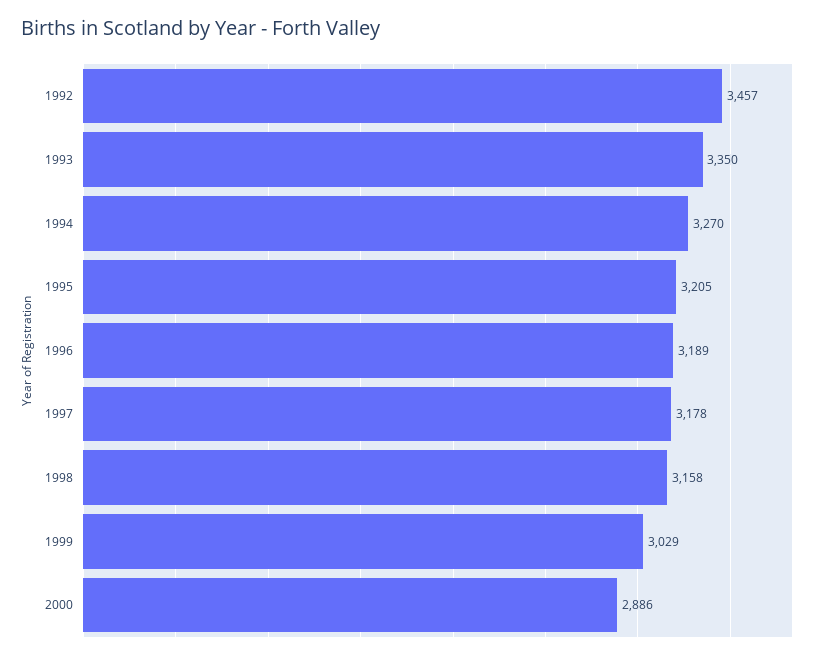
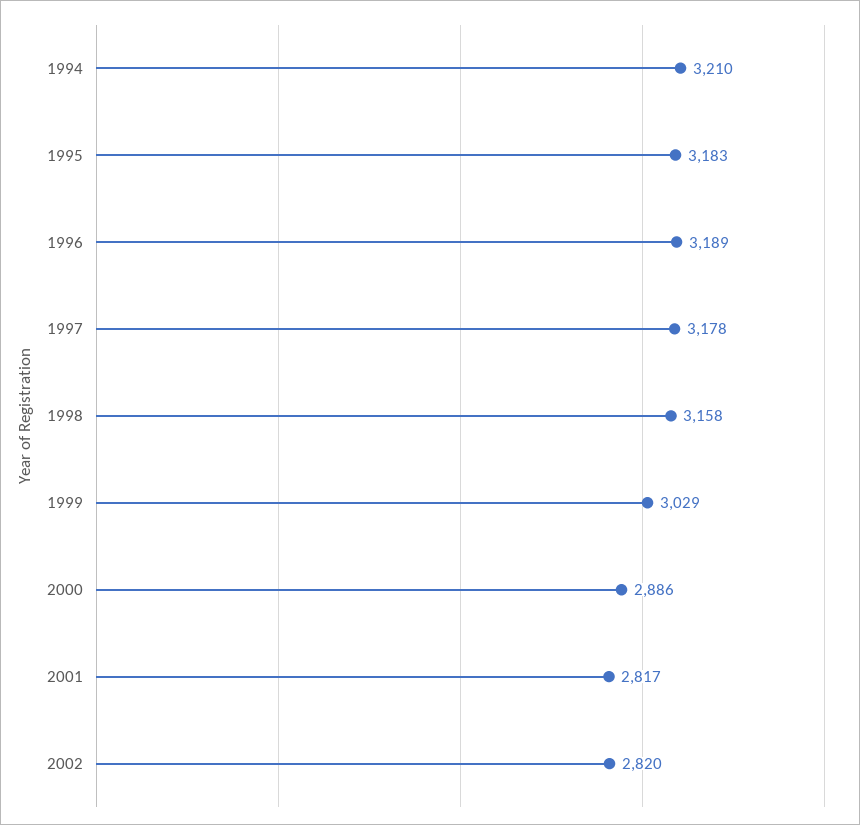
1992: 3457 -> none
1993: 3350 -> none
1994: 3270 -> 3210
1995: 3205 -> 3183
2001: none -> 2817
2002: none -> 2820

